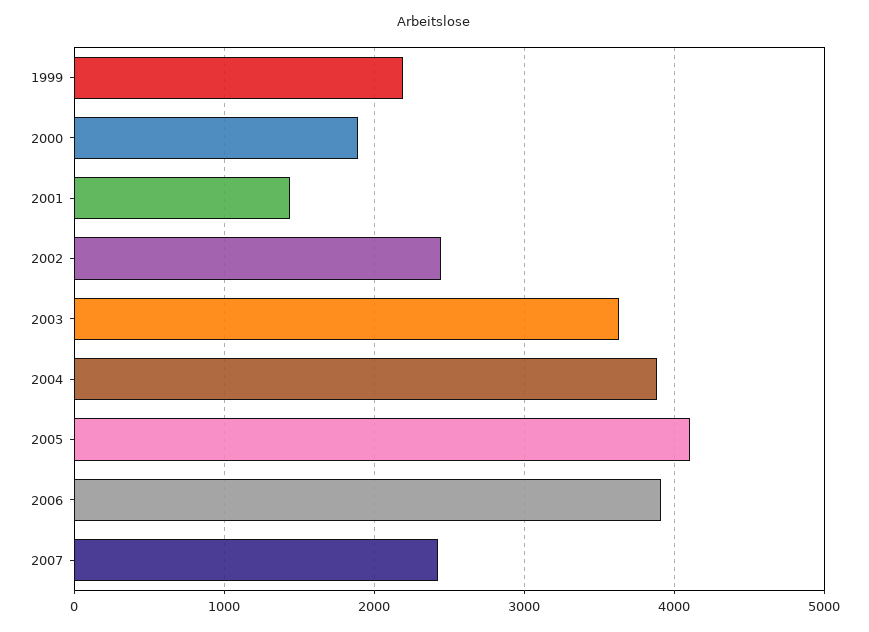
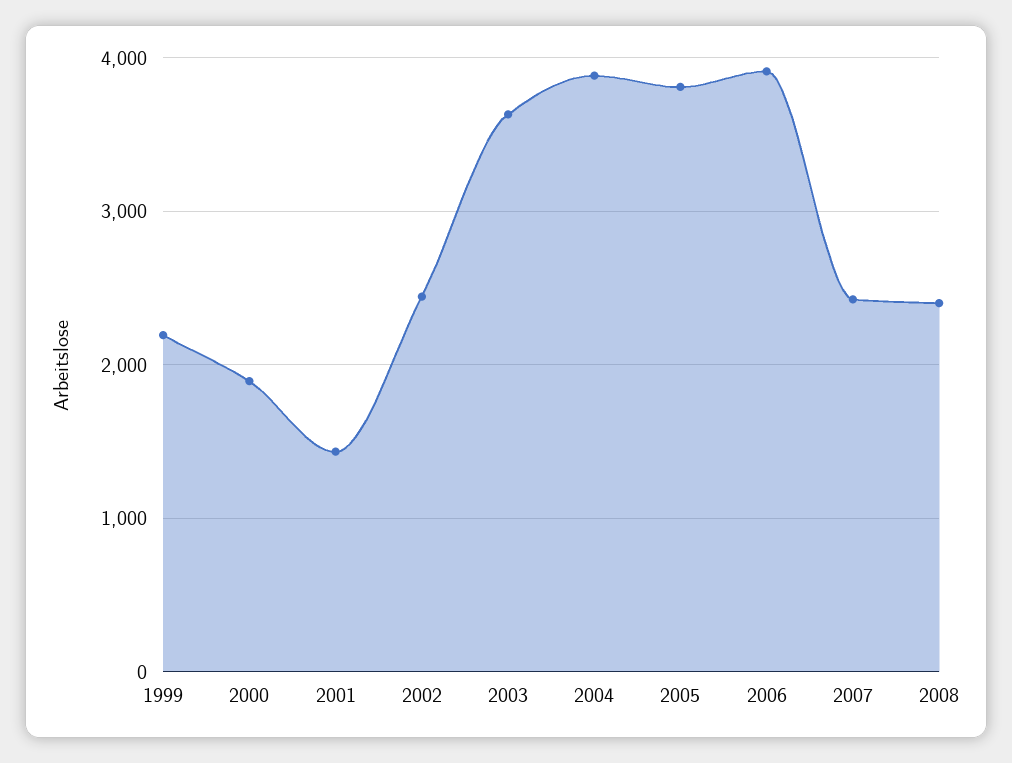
2005: 4100 -> 3800
2008: none -> 2400

